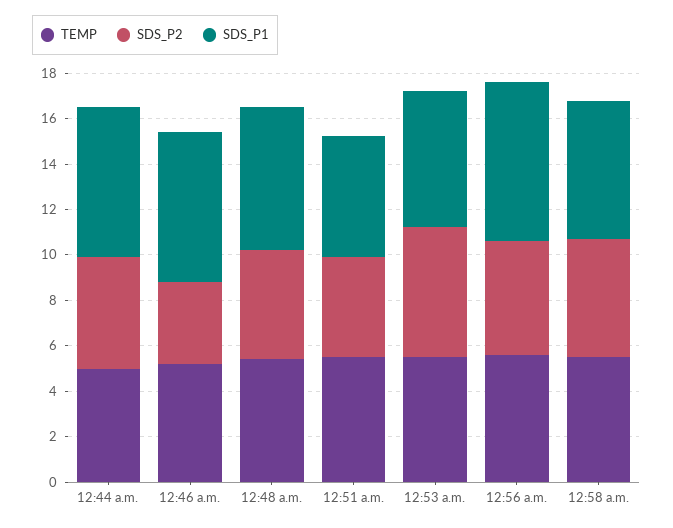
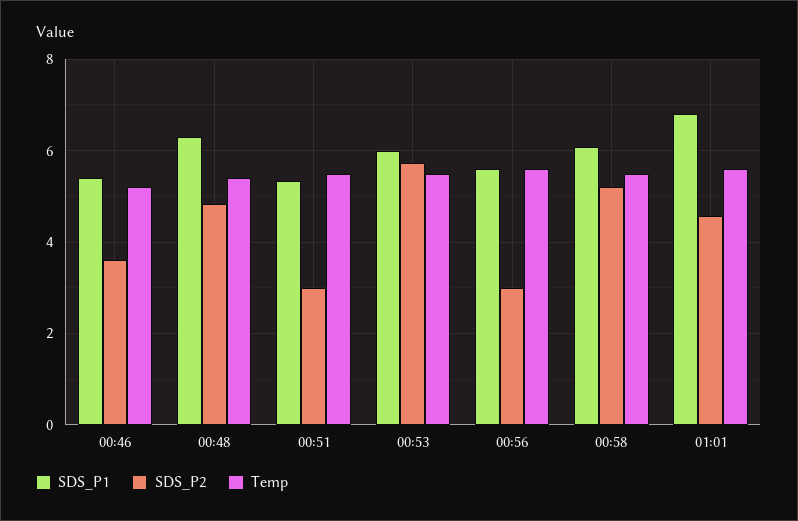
TEMP, 12:44 a.m.: 5 -> none
SDS_P2, 12:44 a.m.: 5 -> none
SDS_P1, 12:44 a.m.: 6.5 -> none
SDS_P1, 12:46 a.m.: 6.5 -> 5.4
SDS_P2, 12:51 a.m.: 4.5 -> 3
SDS_P2, 12:56 a.m.: 5 -> 3
SDS_P1, 12:56 a.m.: 7 -> 5.6
SDS_P1, 01:01: none -> 6.8
SDS_P2, 01:01: none -> 4.6
TEMP, 01:01: none -> 5.6

